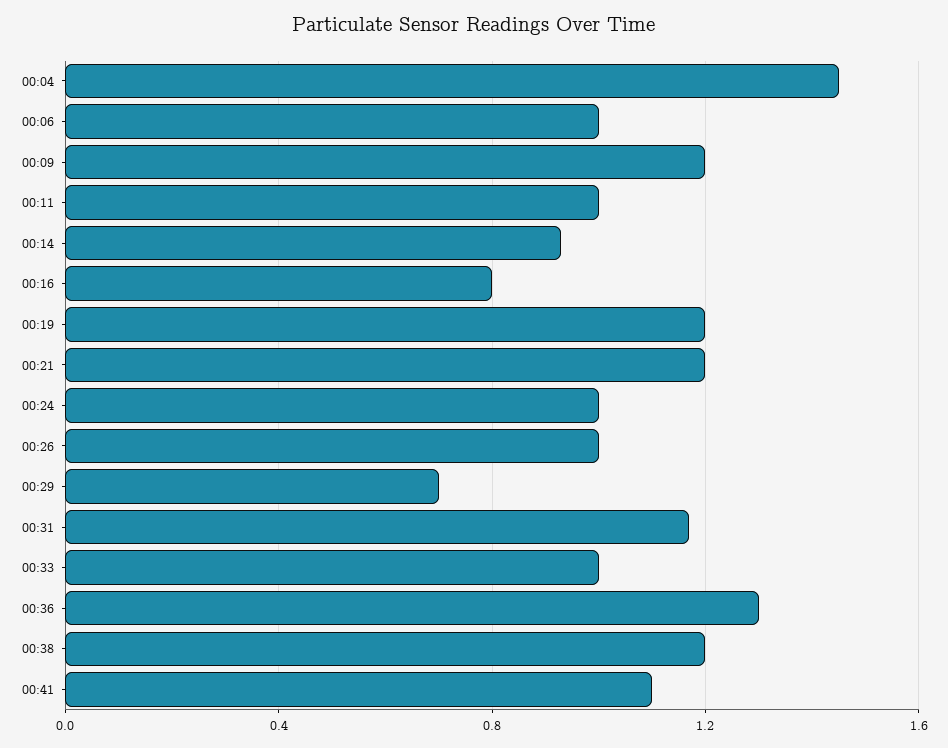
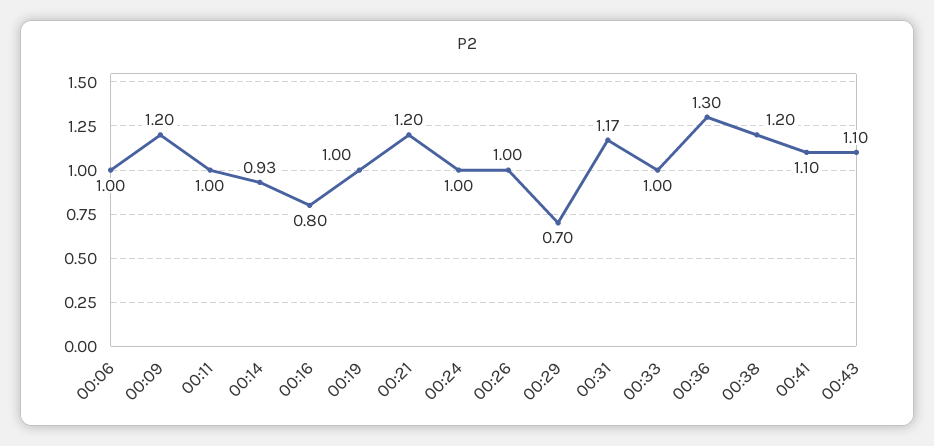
00:04: 1.45 -> none
00:19: 1.2 -> 1
00:43: none -> 1.1

